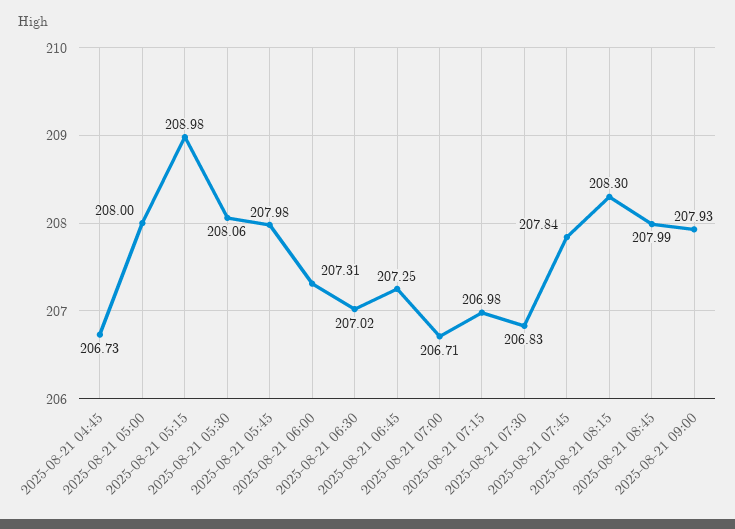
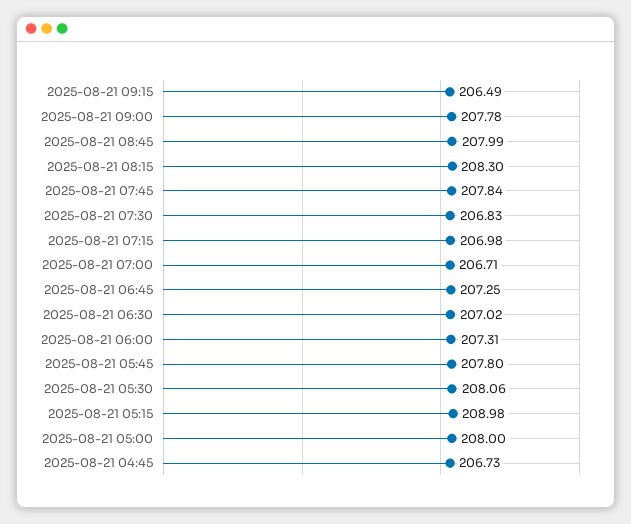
2025-08-21 05:45: 207.98 -> 207.8
2025-08-21 09:00: 207.93 -> 207.78
2025-08-21 09:15: none -> 206.49

